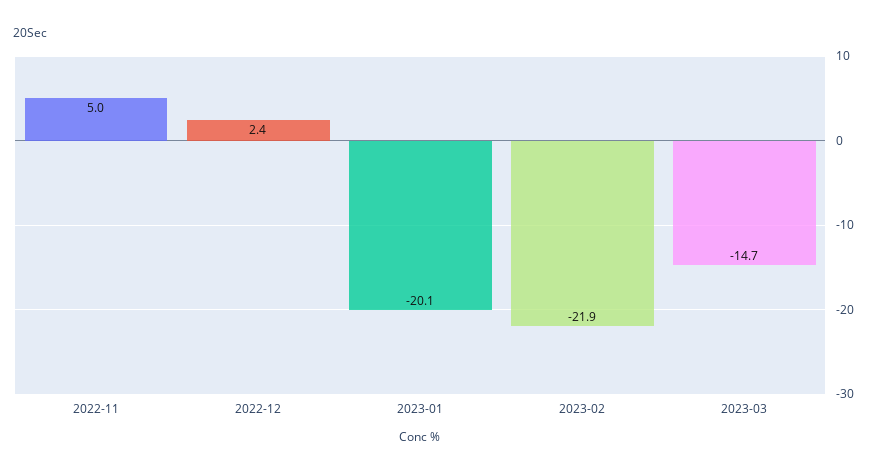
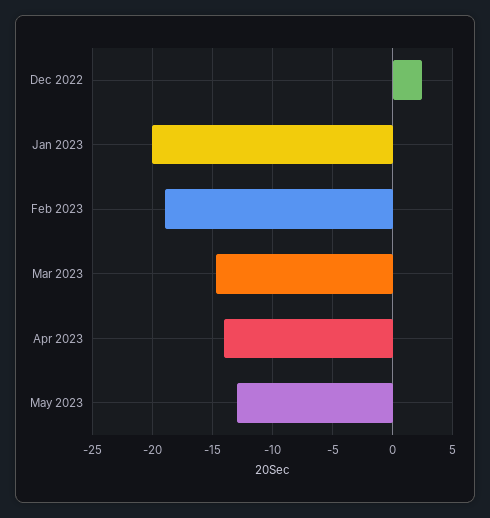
2022-11: 5 -> none
2023-02: -21.9 -> -19
Apr 2023: none -> -14
May 2023: none -> -13

